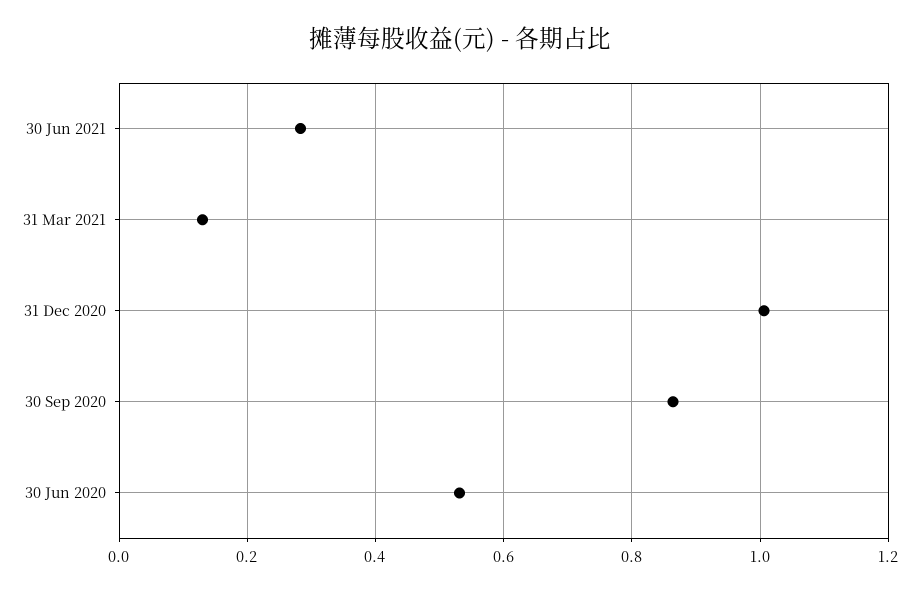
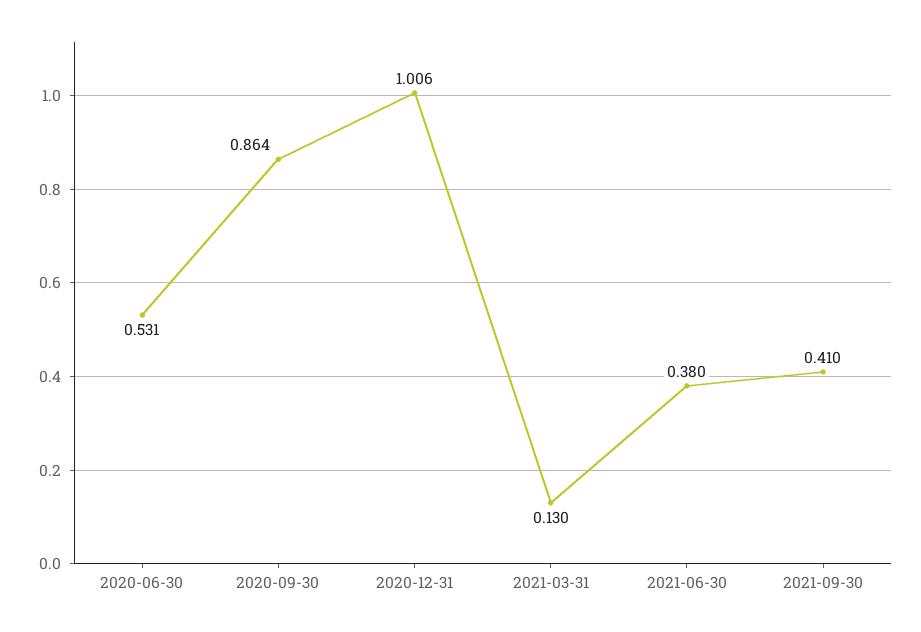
30 Jun 2021: 0.28 -> 0.38
2021-09-30: none -> 0.41

